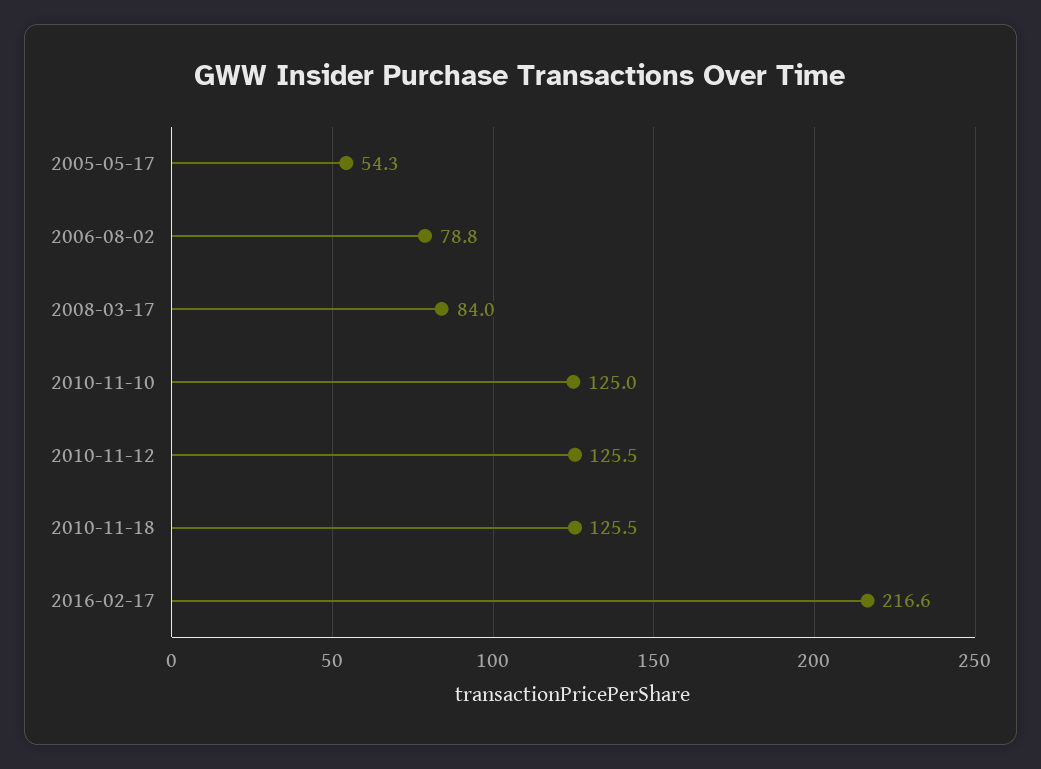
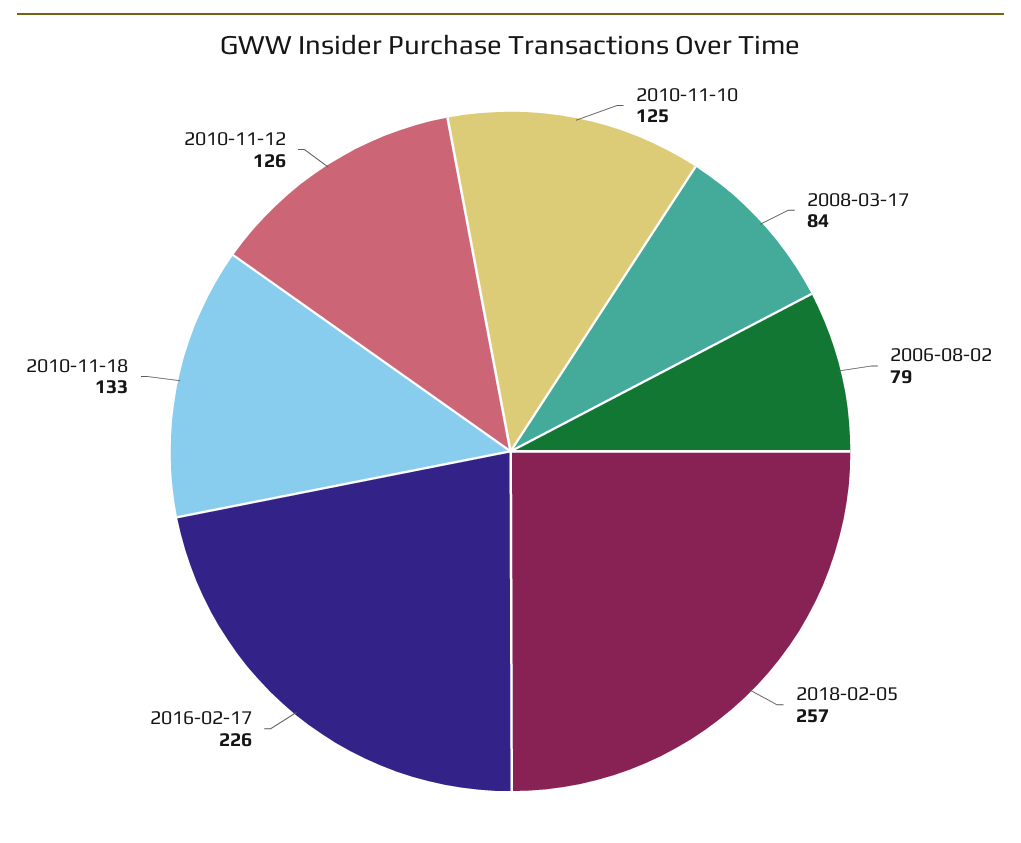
2005-05-17: 54.3 -> none
2010-11-18: 125.5 -> 133
2016-02-17: 216.6 -> 226
2018-02-05: none -> 257

